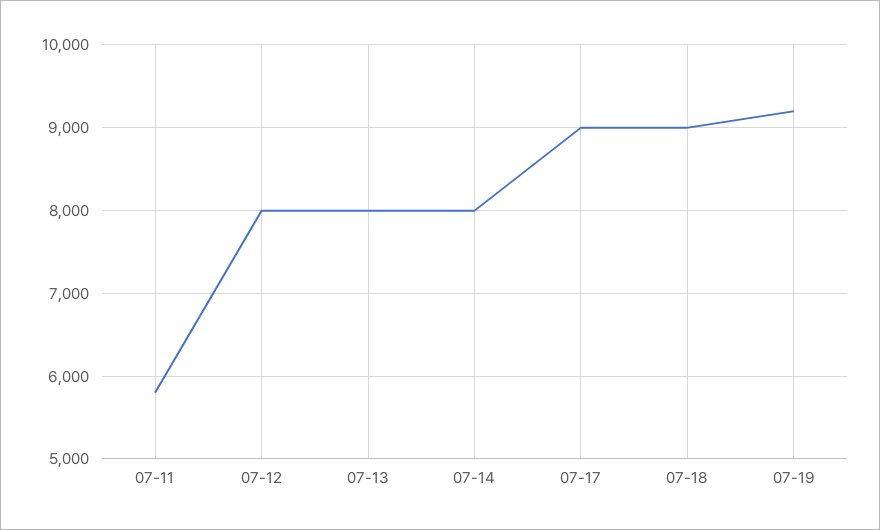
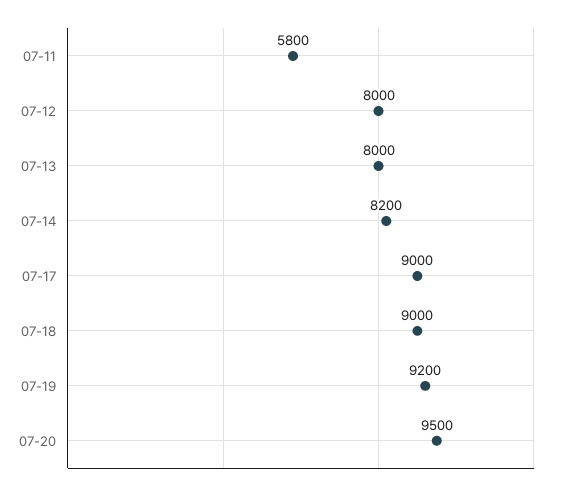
07-14: 8000 -> 8200
07-20: none -> 9500

